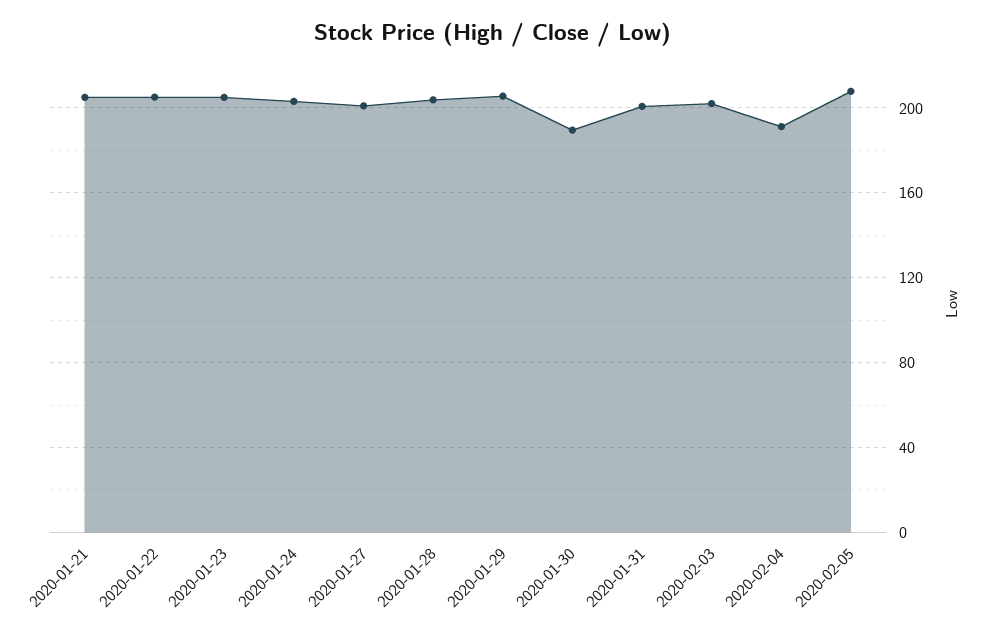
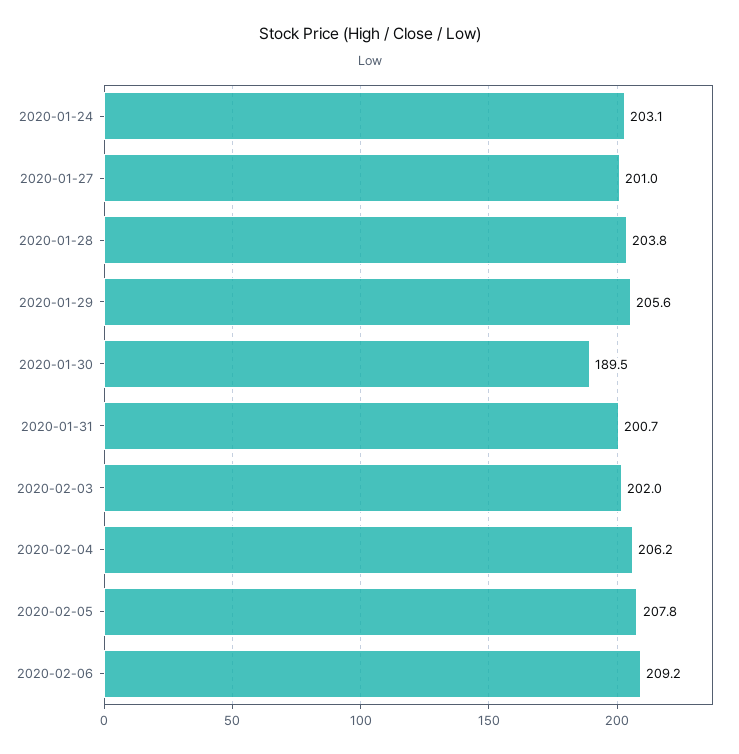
2020-01-21: 205 -> none
2020-01-22: 205 -> none
2020-01-23: 205 -> none
2020-02-04: 190 -> 206.2
2020-02-06: none -> 209.2

